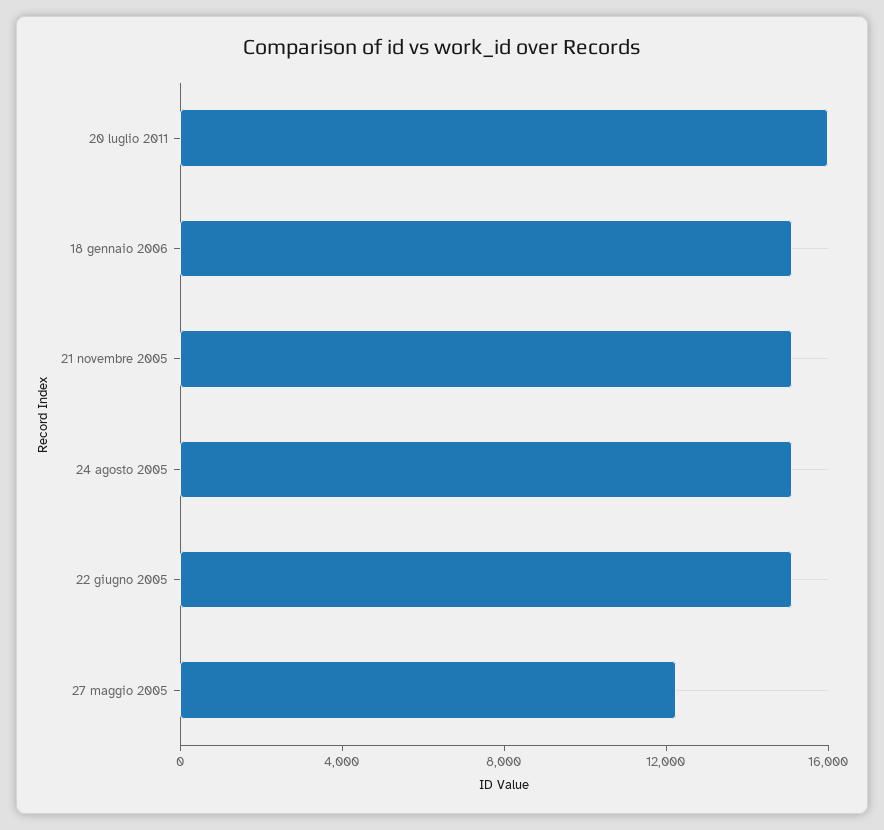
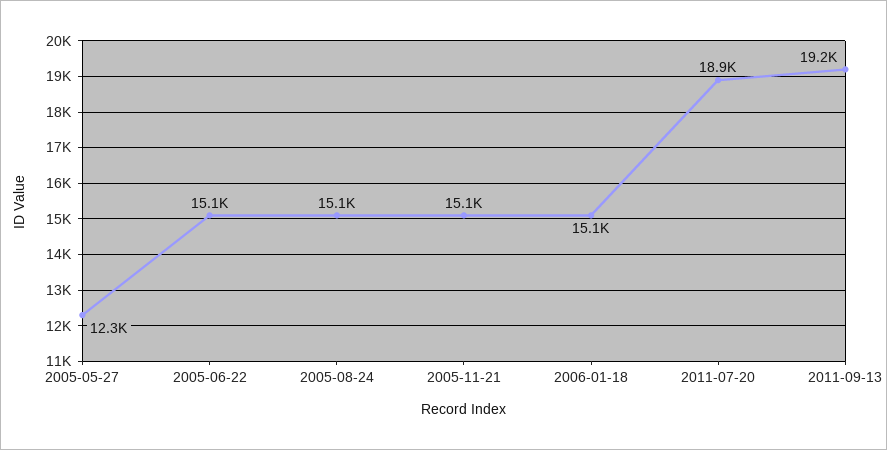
20 luglio 2011: 16000 -> 18900
2011-09-13: none -> 19200

